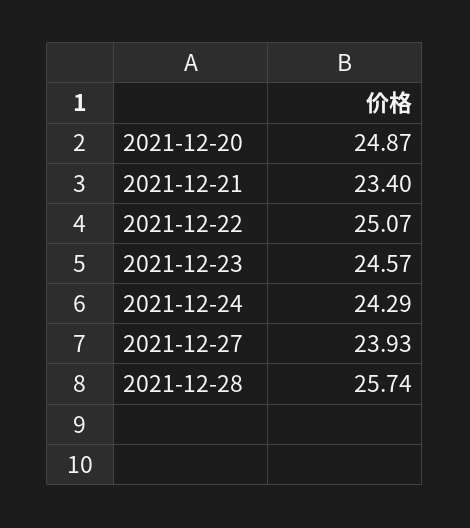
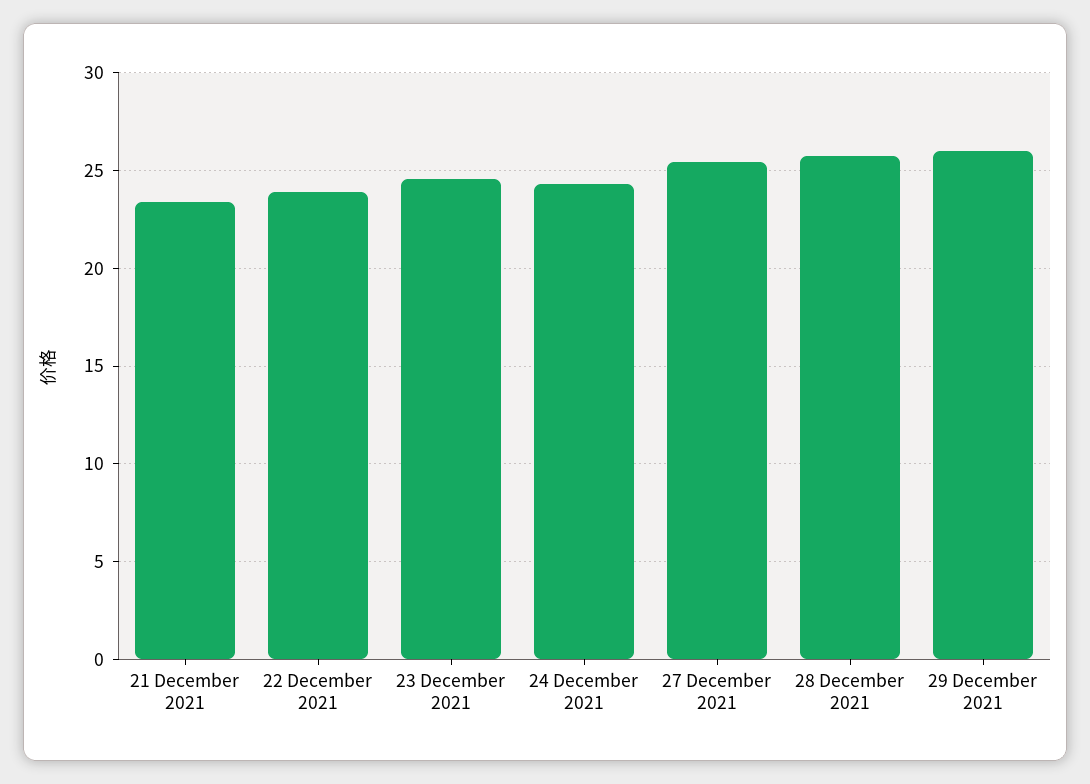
2021-12-20: 24.87 -> none
2021-12-22: 25.07 -> 24
2021-12-27: 23.93 -> 25.5
29 December 2021: none -> 26

